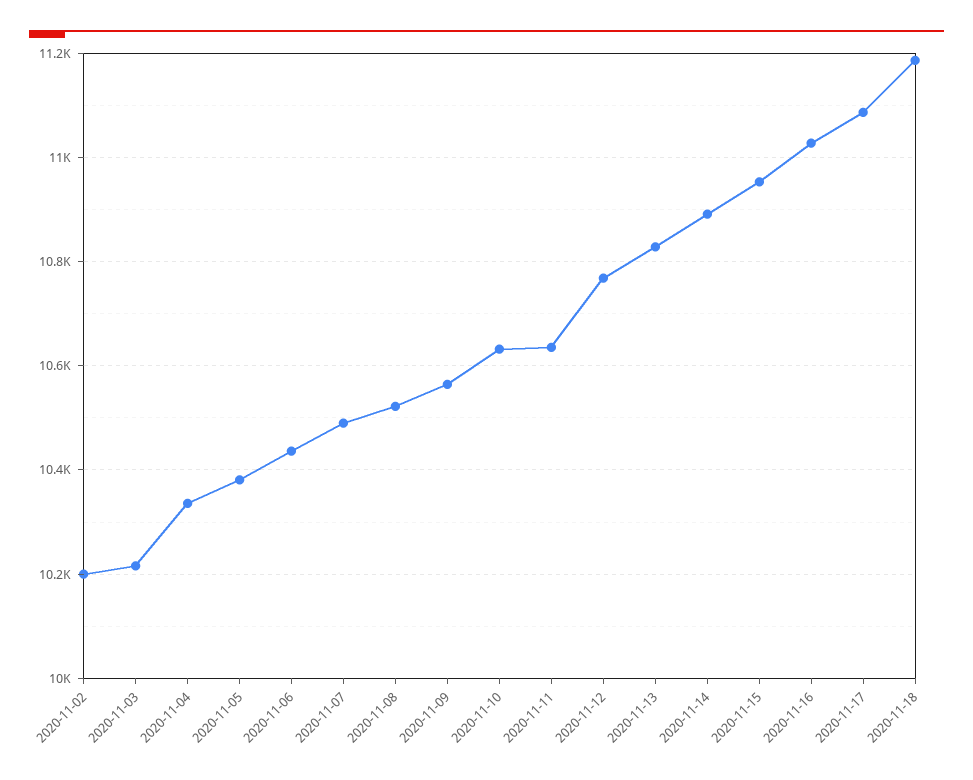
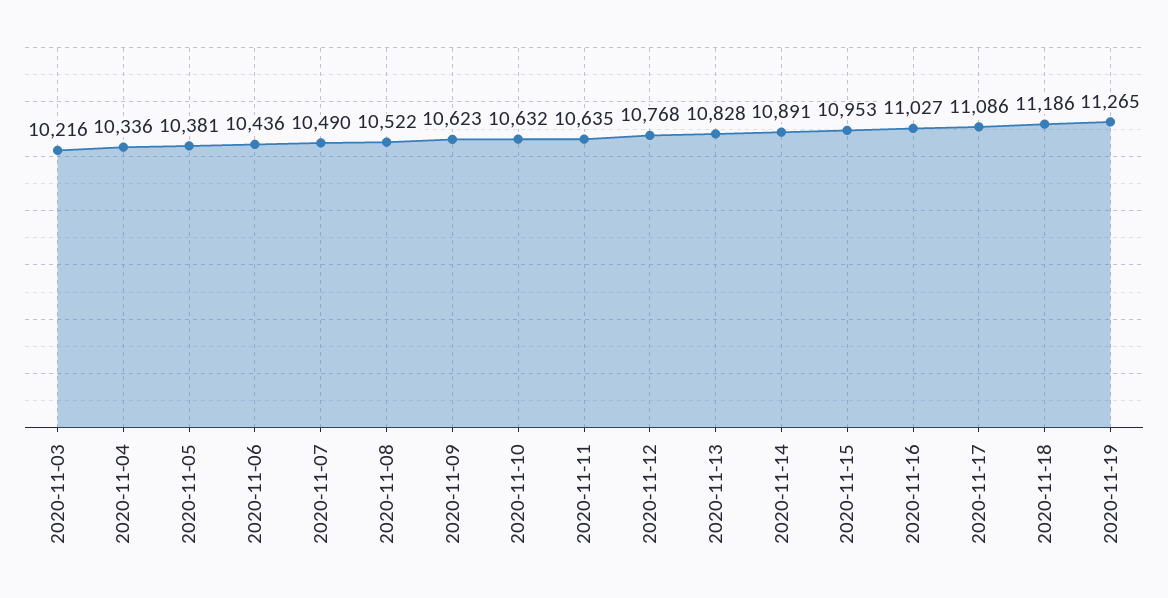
2020-11-02: 10200 -> none
2020-11-09: 10560 -> 10623
2020-11-19: none -> 11265

